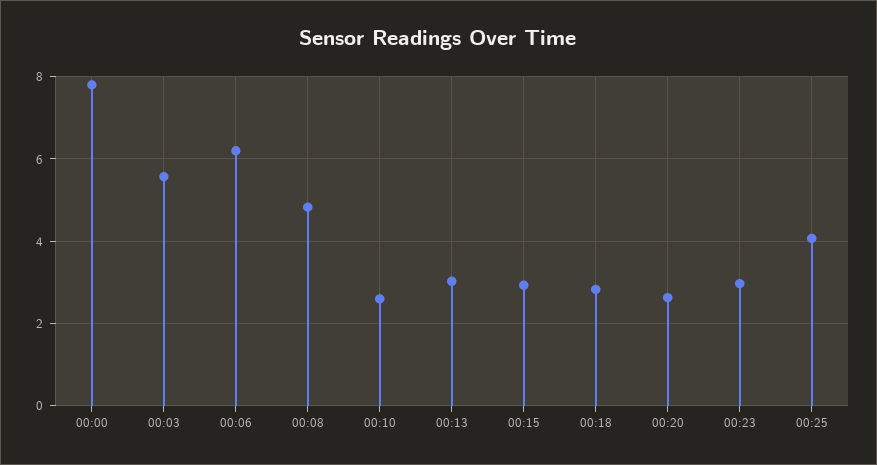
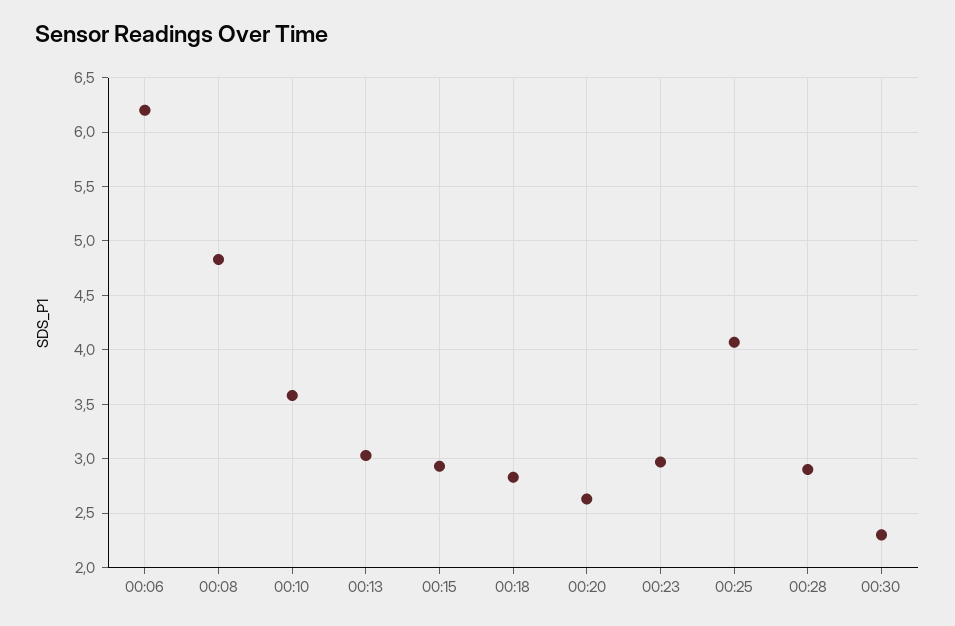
00:00: 7.8 -> none
00:03: 5.6 -> none
00:10: 2.6 -> 3.6
00:28: none -> 2.9
00:30: none -> 2.3

